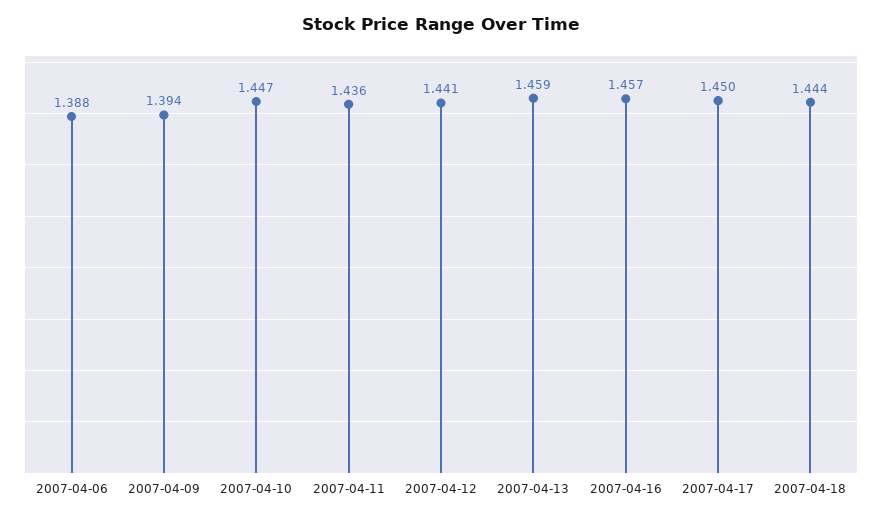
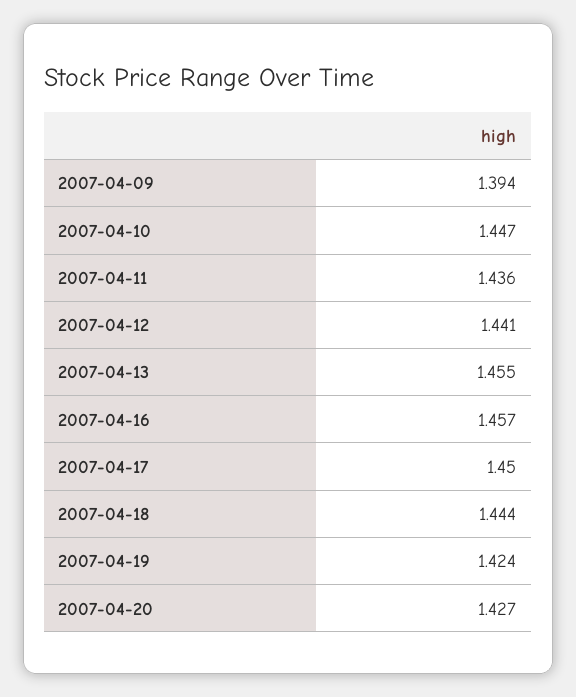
2007-04-06: 1.388 -> none
2007-04-13: 1.459 -> 1.455
2007-04-19: none -> 1.424
2007-04-20: none -> 1.427

